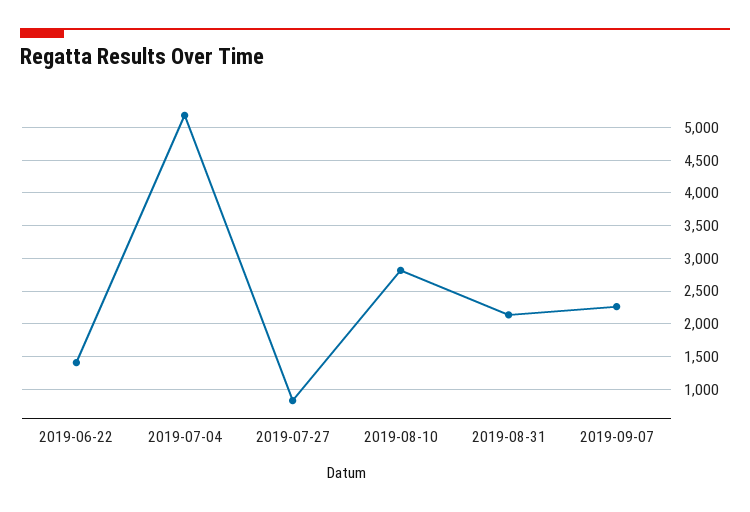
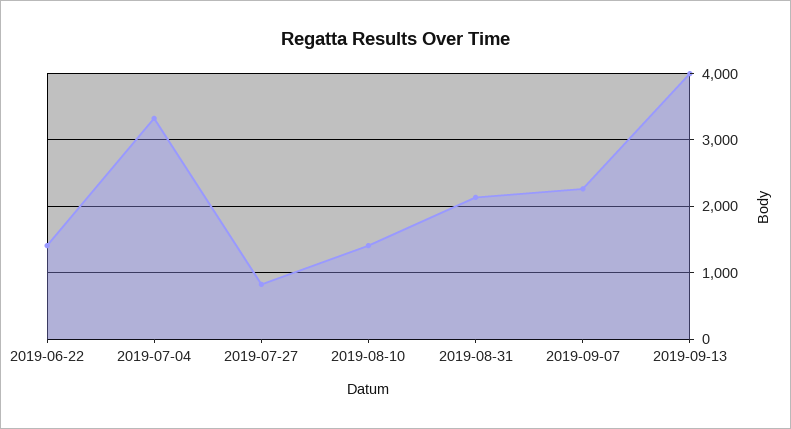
2019-07-04: 5200 -> 3300
2019-08-10: 2800 -> 1400
2019-09-13: none -> 4000

